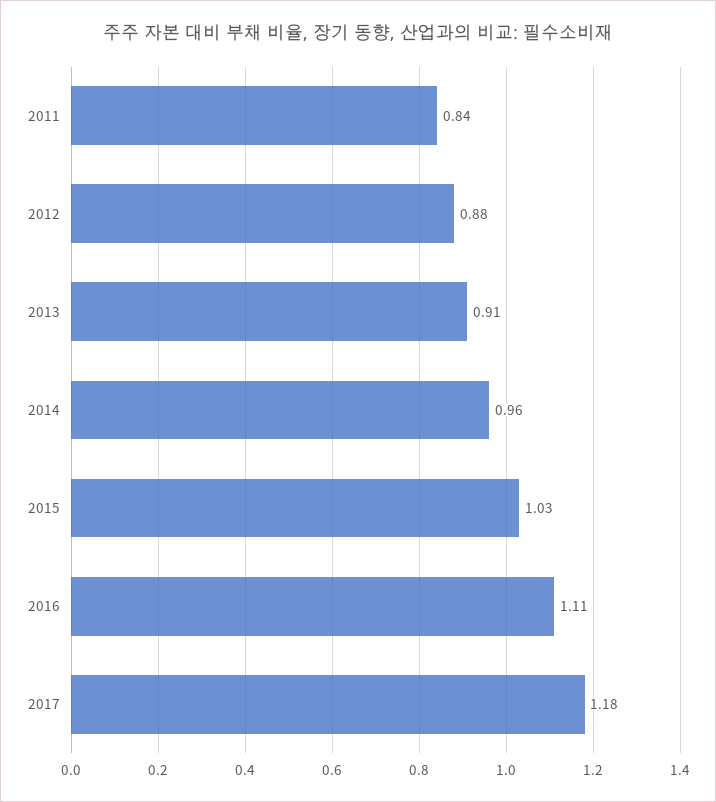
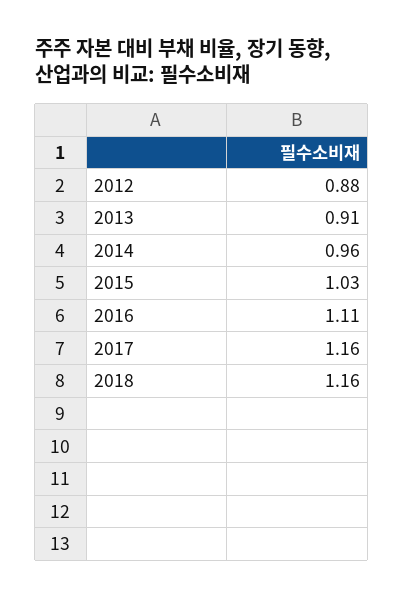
2011: 0.84 -> none
2017: 1.18 -> 1.16
2018: none -> 1.16

